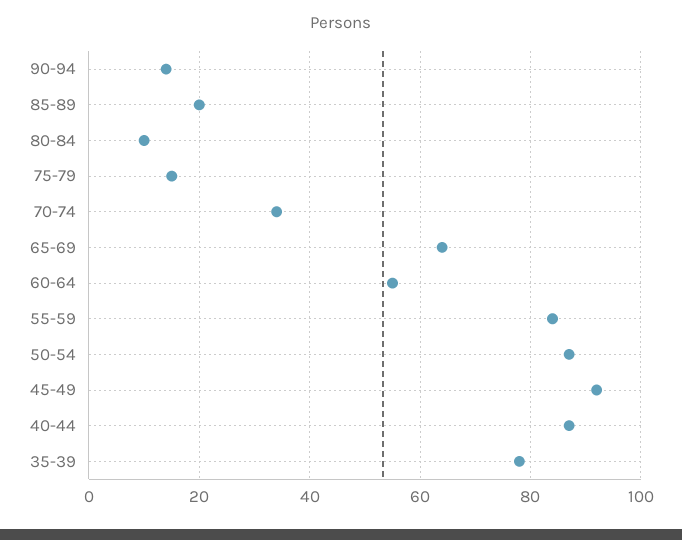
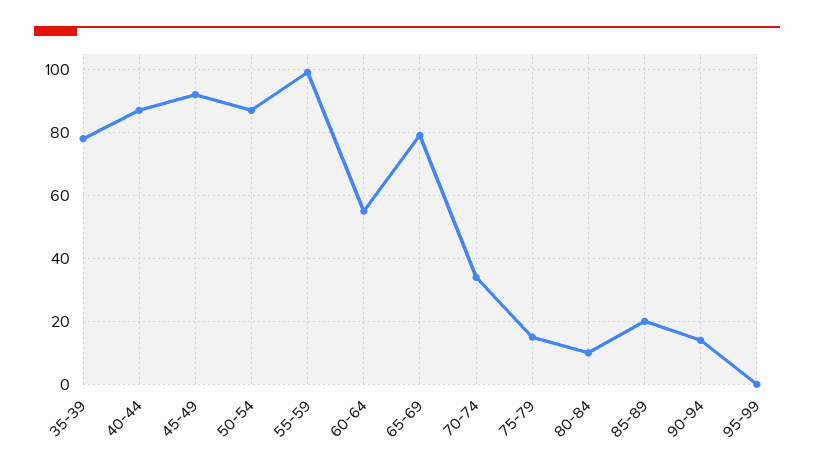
65-69: 65 -> 80
55-59: 85 -> 100
95-99: none -> 0

